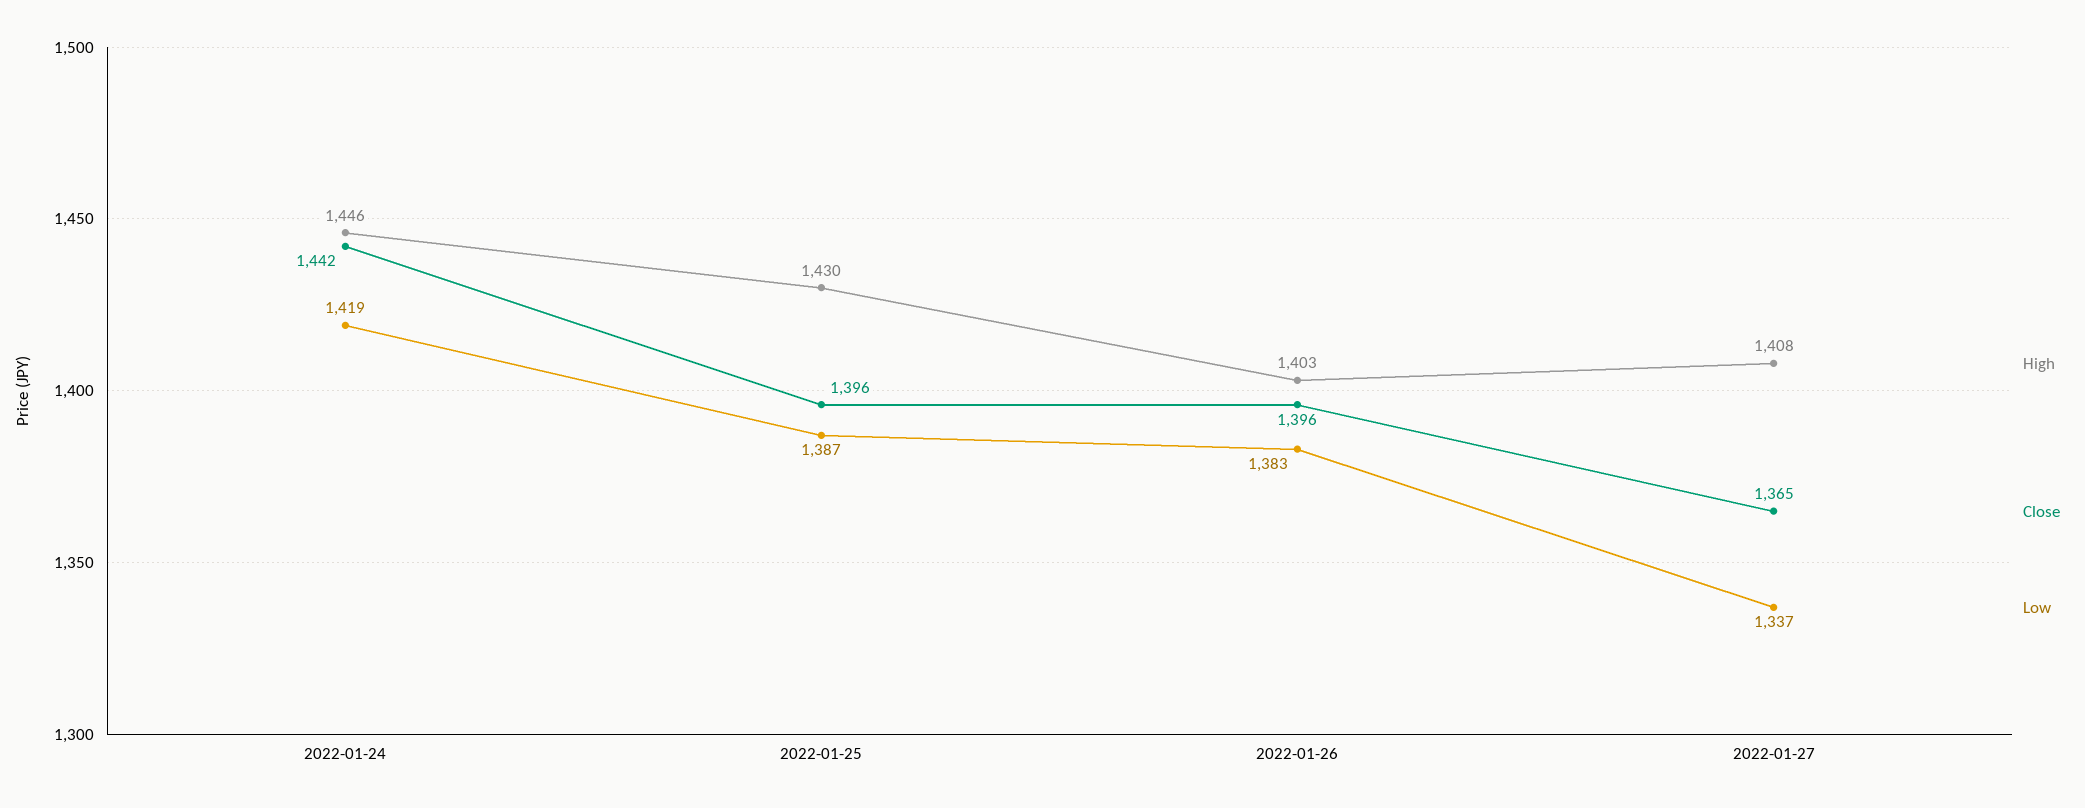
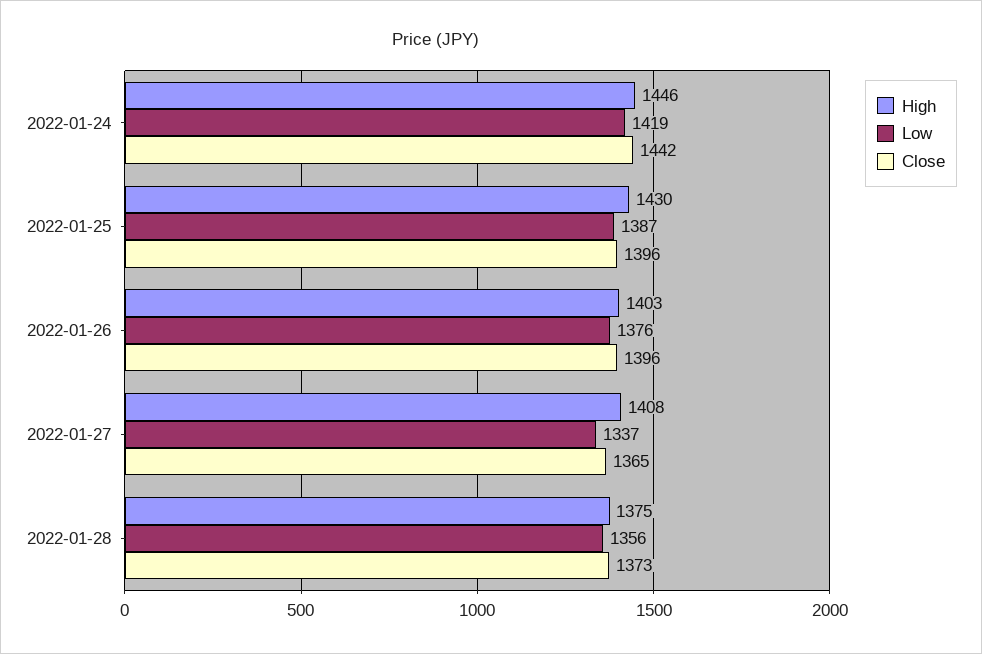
Low, 2022-01-26: 1383 -> 1376
High, 2022-01-28: none -> 1375
Low, 2022-01-28: none -> 1356
Close, 2022-01-28: none -> 1373

